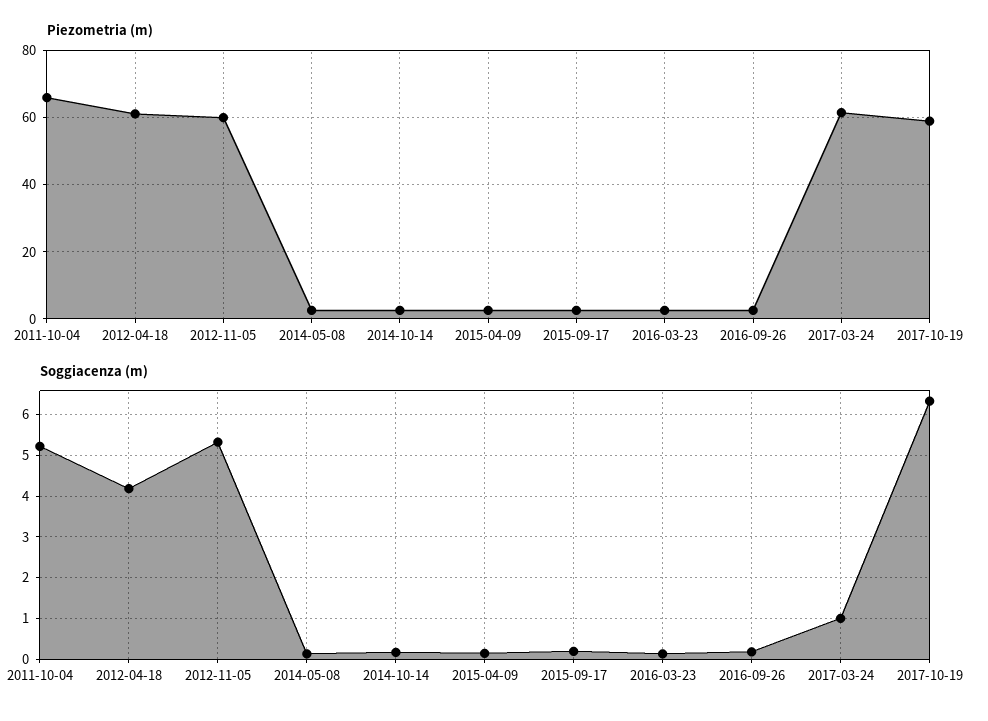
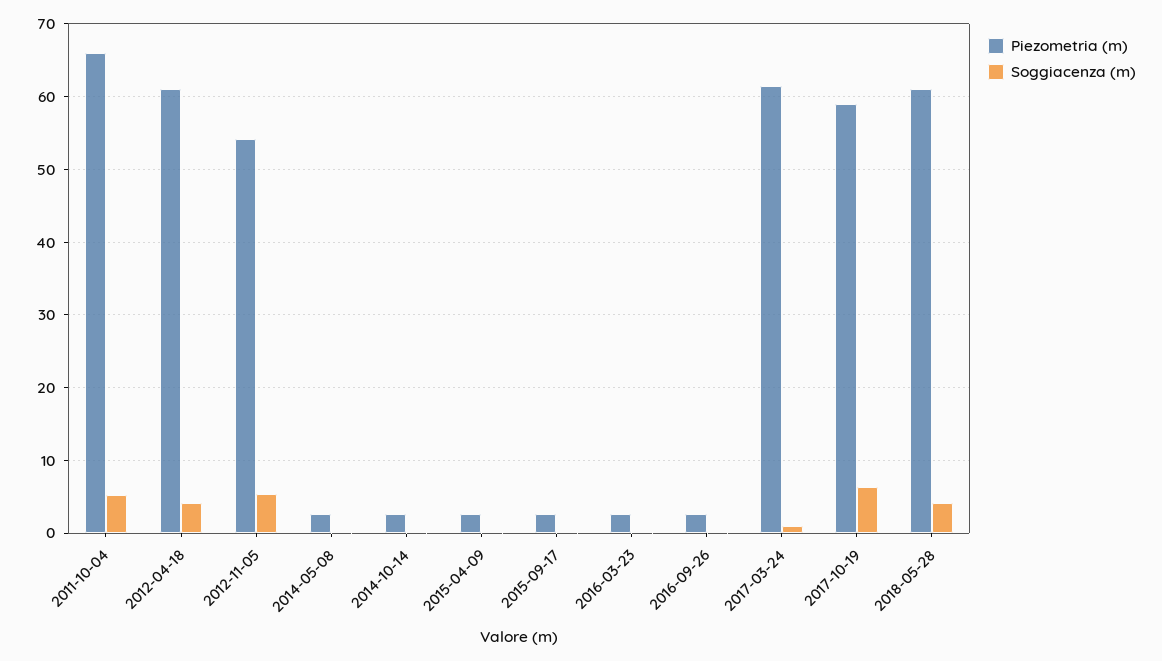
Piezometria (m), 2012-11-05: 60 -> 54
Piezometria (m), 2018-05-28: none -> 61
Soggiacenza (m), 2018-05-28: none -> 4

